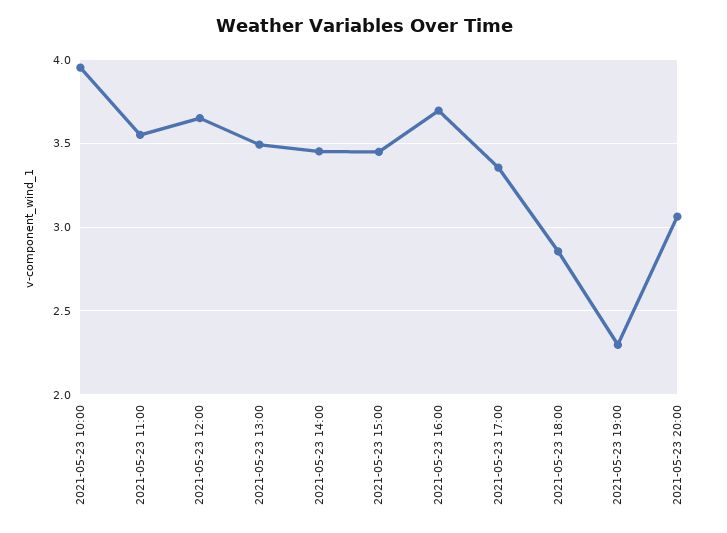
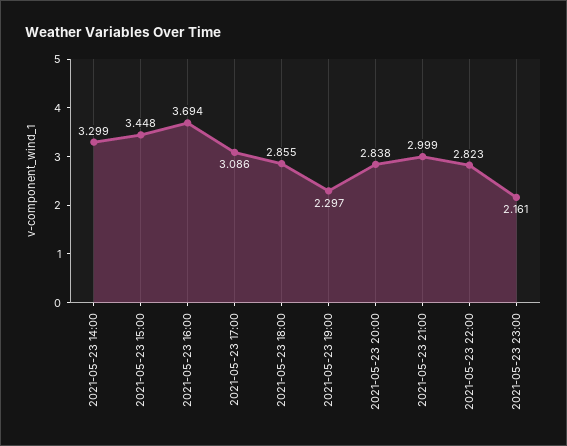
2021-05-23 10:00: 3.95 -> none
2021-05-23 11:00: 3.55 -> none
2021-05-23 12:00: 3.65 -> none
2021-05-23 13:00: 3.5 -> none
2021-05-23 14:00: 3.45 -> 3.299
2021-05-23 17:00: 3.35 -> 3.086
2021-05-23 20:00: 3.05 -> 2.838
2021-05-23 21:00: none -> 2.999
2021-05-23 22:00: none -> 2.823
2021-05-23 23:00: none -> 2.161

